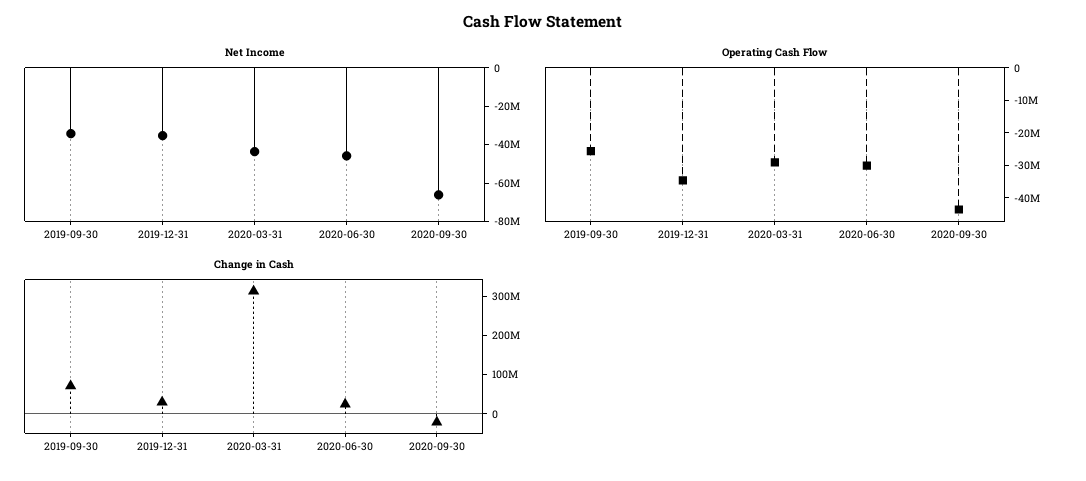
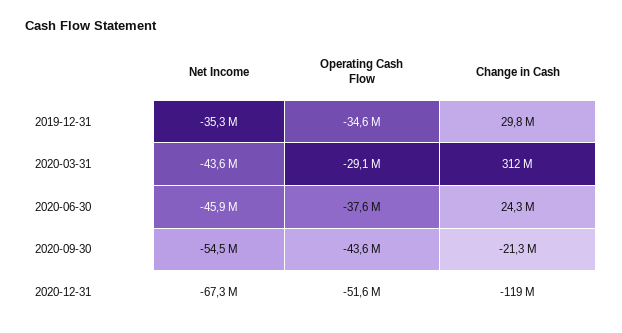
Net Income, 2019-09-30: -35000000 -> none
Net Income, 2020-09-30: -65000000 -> -54500000
Operating Cash Flow, 2019-09-30: -25000000 -> none
Operating Cash Flow, 2020-06-30: -30000000 -> -37600000
Change in Cash, 2019-09-30: 75000000 -> none
Net Income, 2020-12-31: none -> -67300000
Operating Cash Flow, 2020-12-31: none -> -51600000
Change in Cash, 2020-12-31: none -> -119000000

